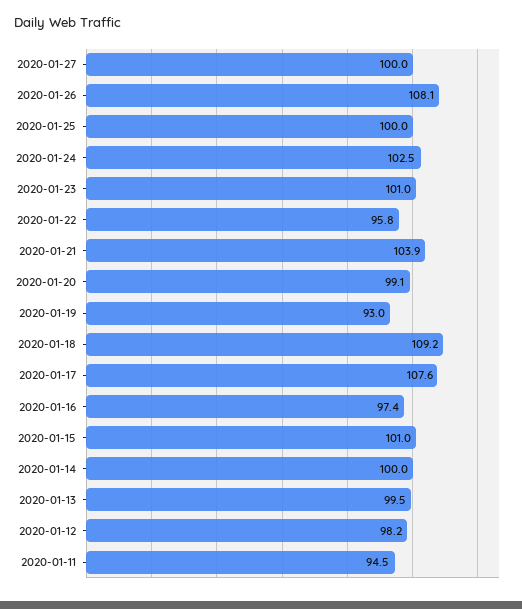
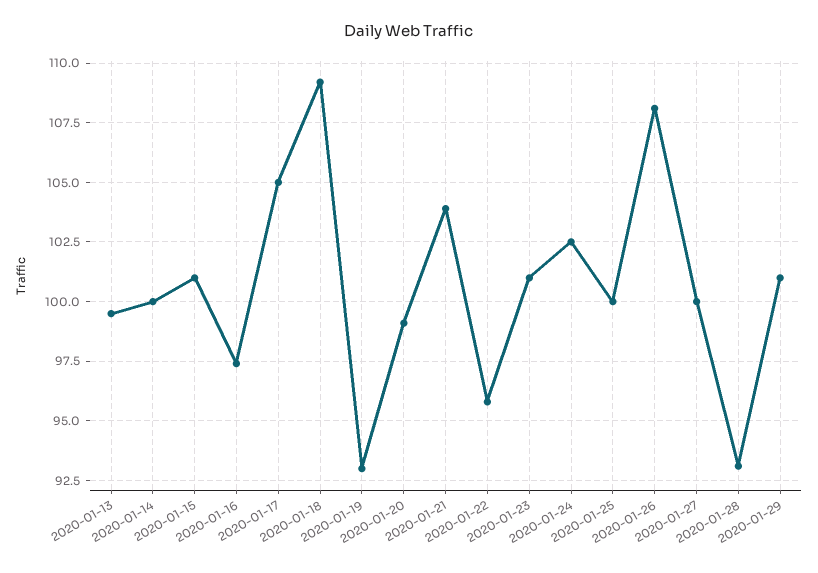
2020-01-17: 107.6 -> 105
2020-01-12: 98.2 -> none
2020-01-11: 94.5 -> none
2020-01-28: none -> 93
2020-01-29: none -> 101

